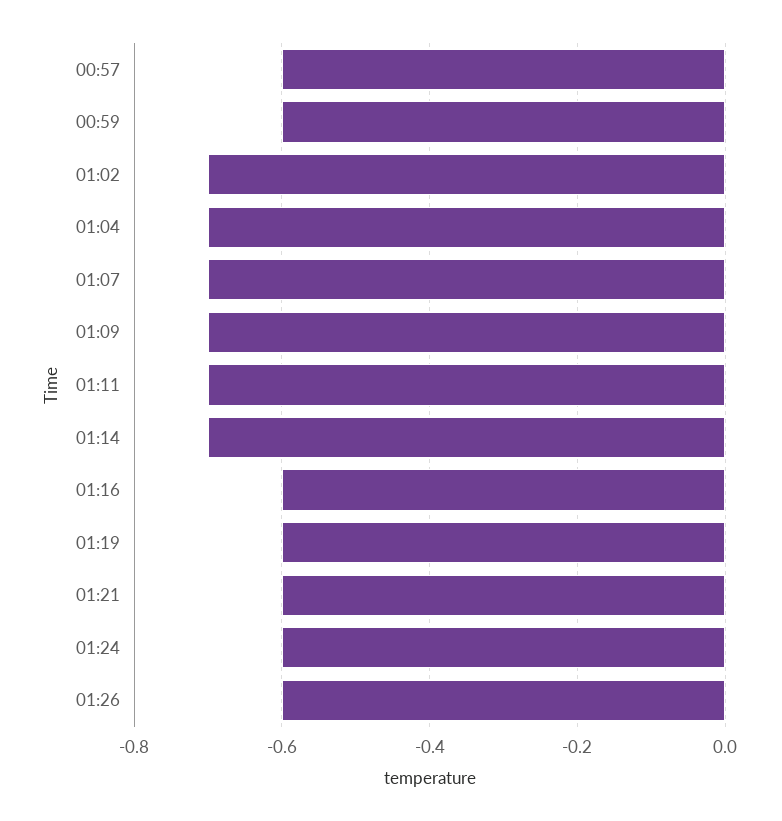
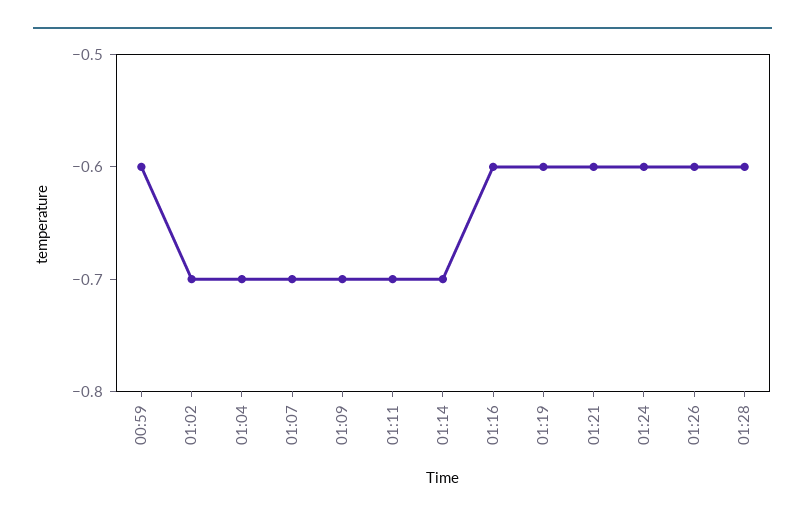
00:57: -0.6 -> none
01:28: none -> -0.6

